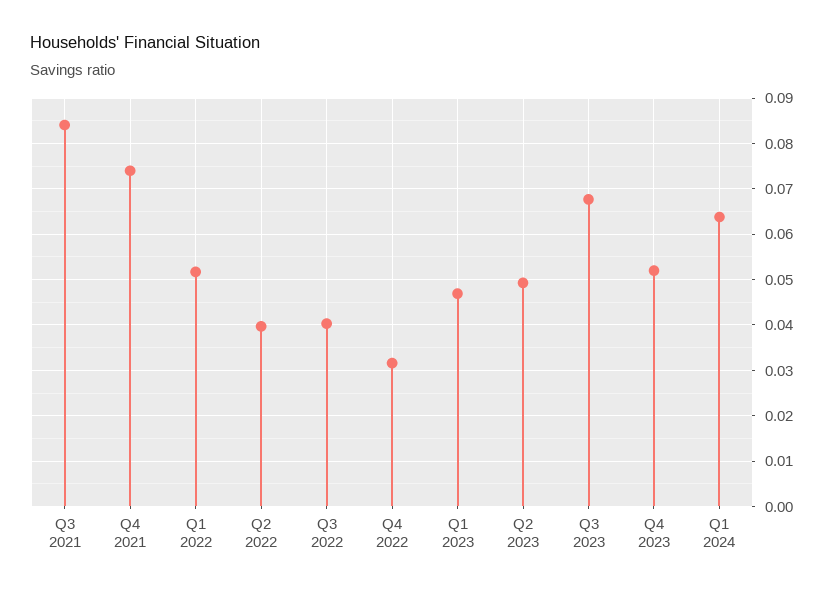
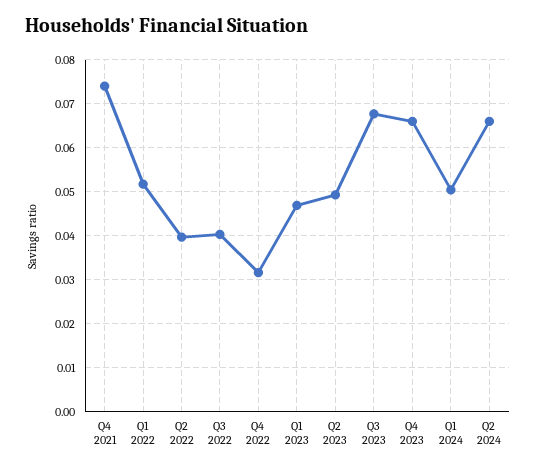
Q3 2021: 0.084 -> none
Q4 2023: 0.052 -> 0.066
Q1 2024: 0.064 -> 0.05
Q2 2024: none -> 0.066

